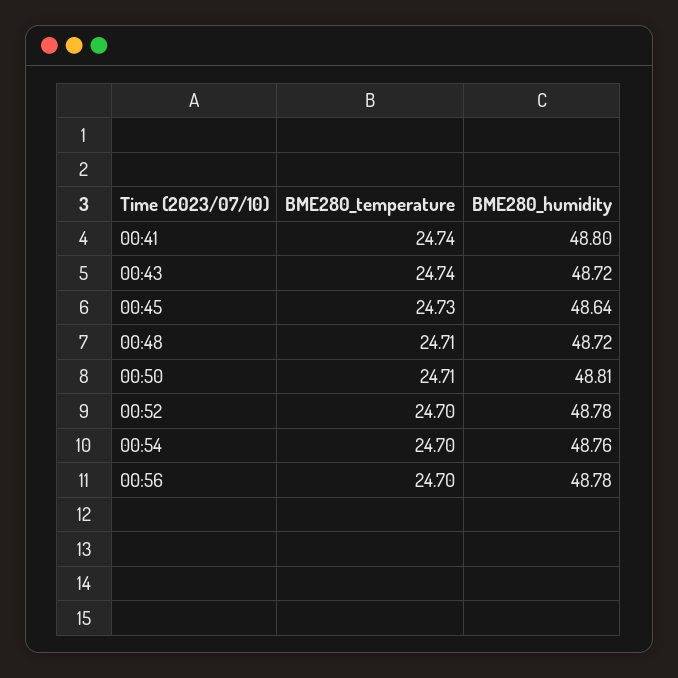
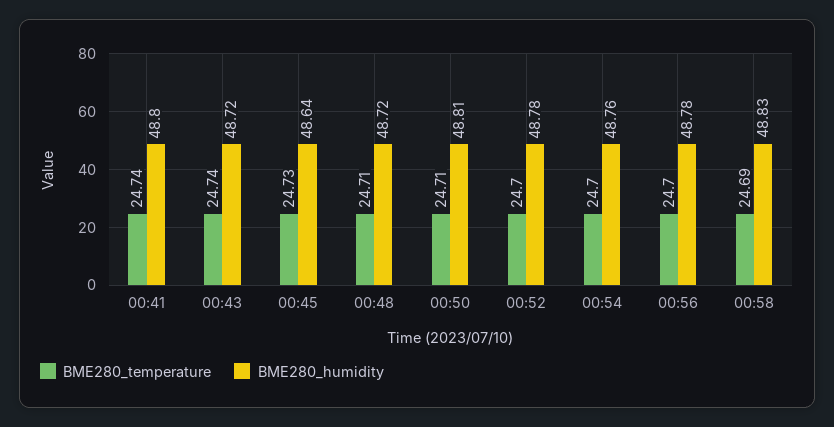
BME280_temperature, 00:58: none -> 24.69
BME280_humidity, 00:58: none -> 48.83

